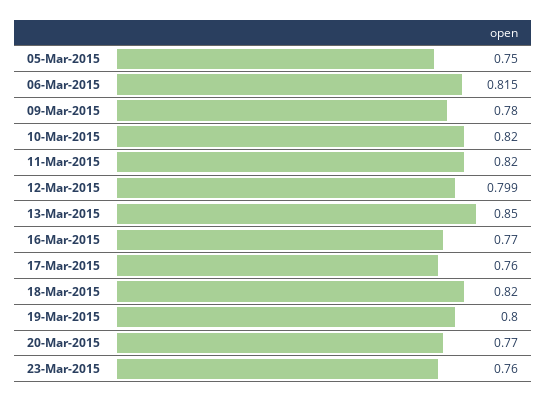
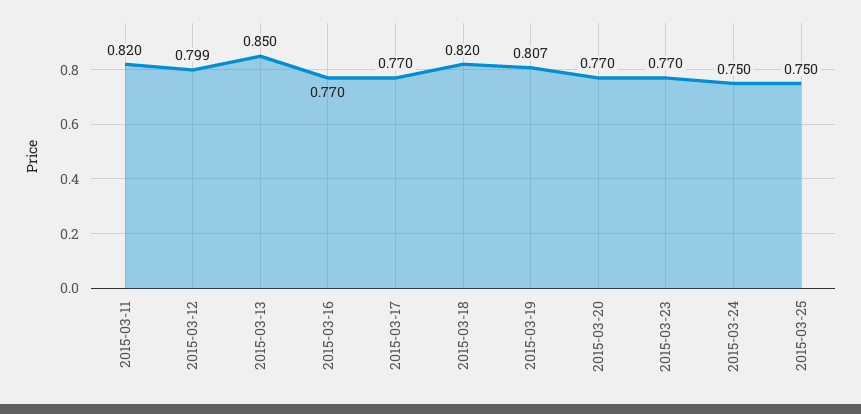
05-Mar-2015: 0.75 -> none
06-Mar-2015: 0.815 -> none
09-Mar-2015: 0.78 -> none
10-Mar-2015: 0.82 -> none
17-Mar-2015: 0.76 -> 0.77
19-Mar-2015: 0.8 -> 0.807
23-Mar-2015: 0.76 -> 0.77
2015-03-24: none -> 0.75
2015-03-25: none -> 0.75

